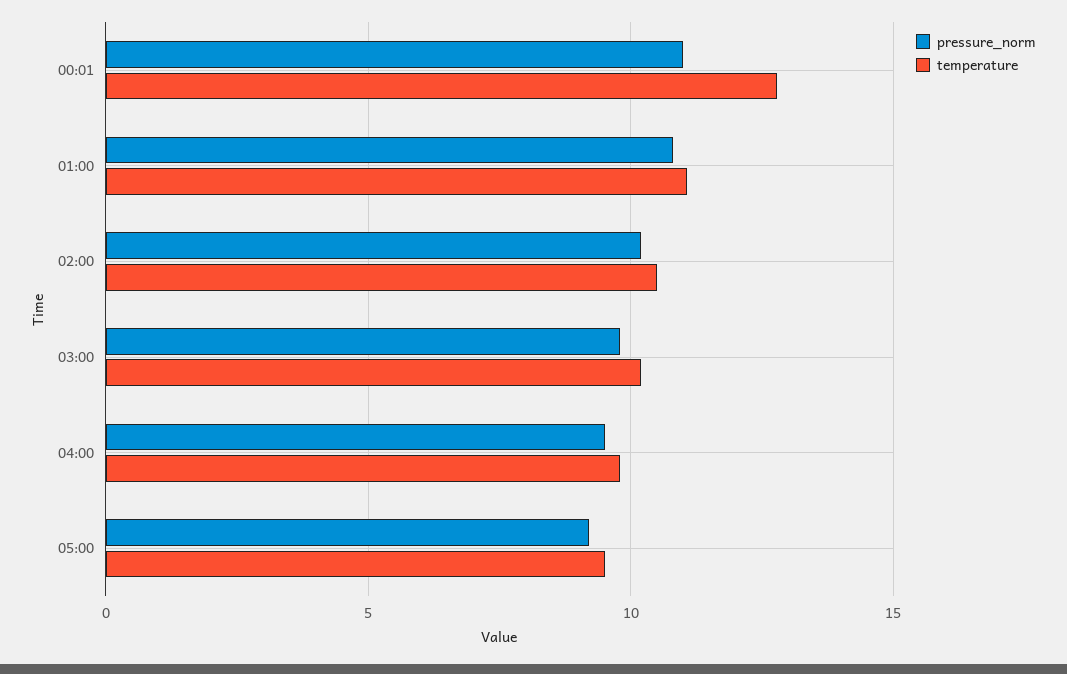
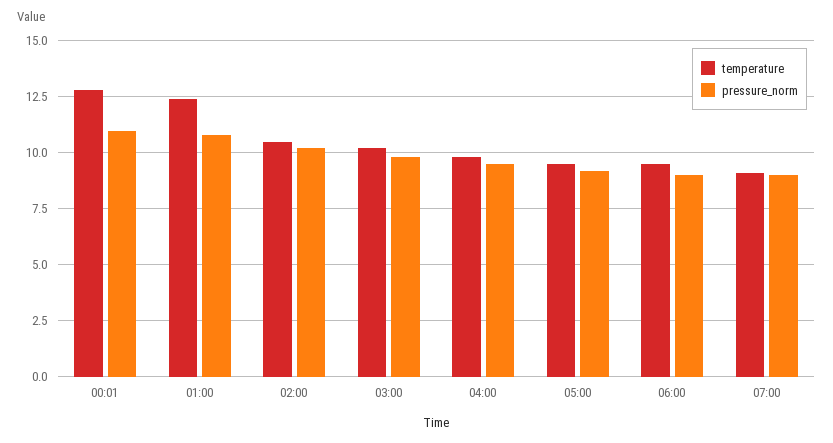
temperature, 01:00: 11 -> 12.5
temperature, 06:00: none -> 9.5
pressure_norm, 06:00: none -> 9
temperature, 07:00: none -> 9
pressure_norm, 07:00: none -> 9

